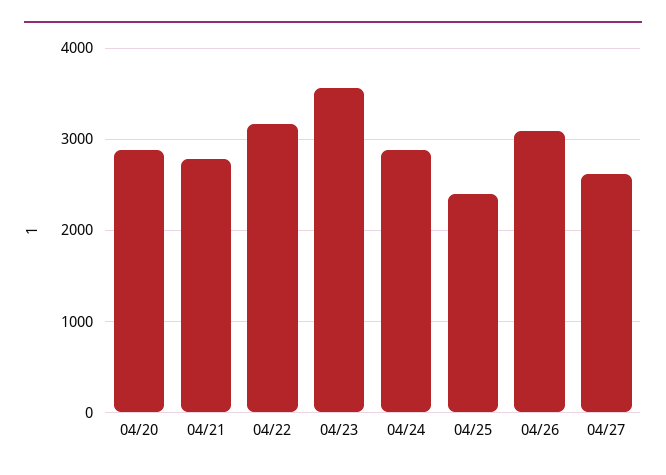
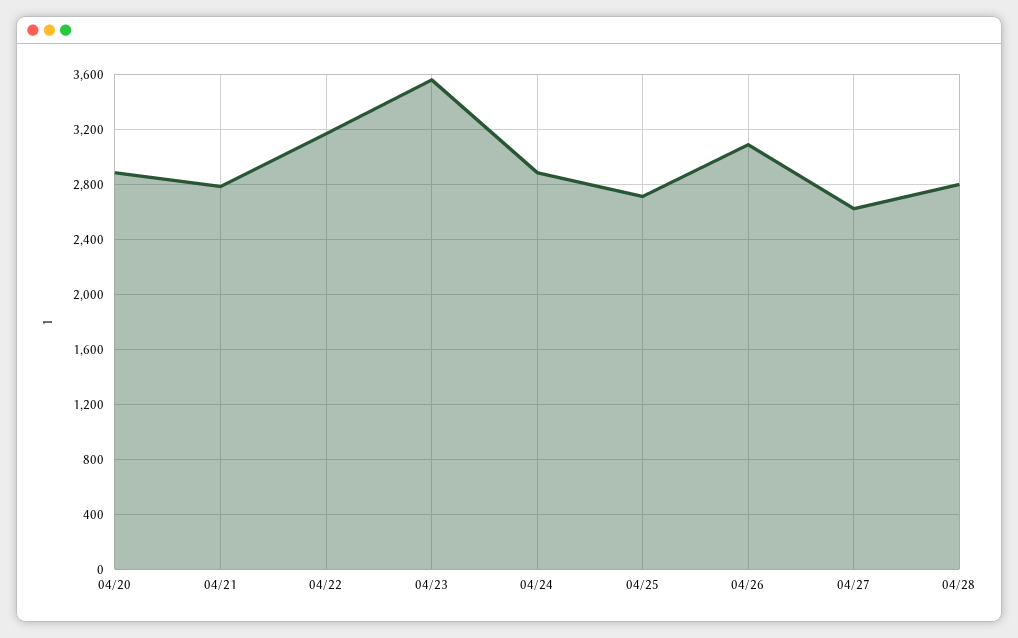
04/25: 2400 -> 2700
04/28: none -> 2800

